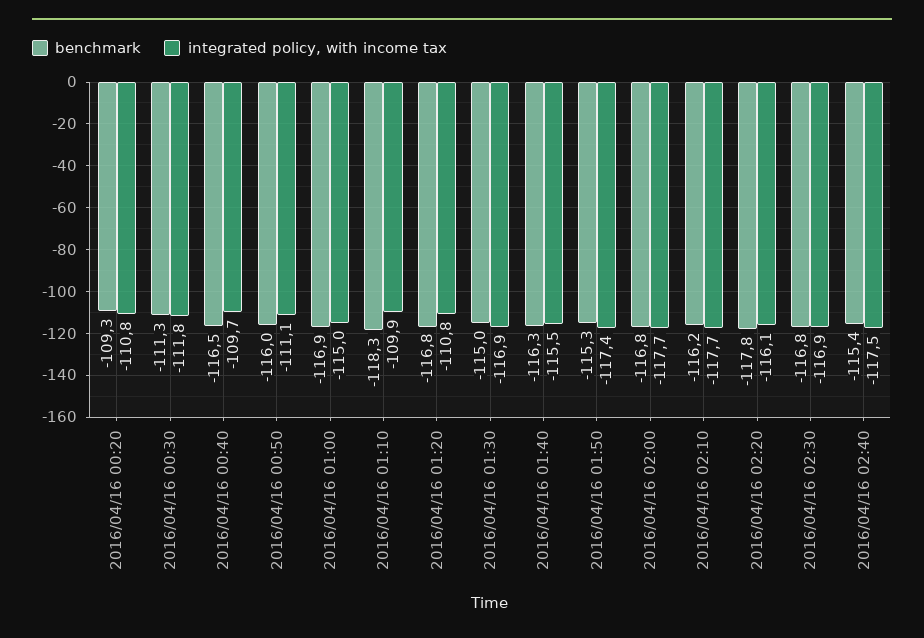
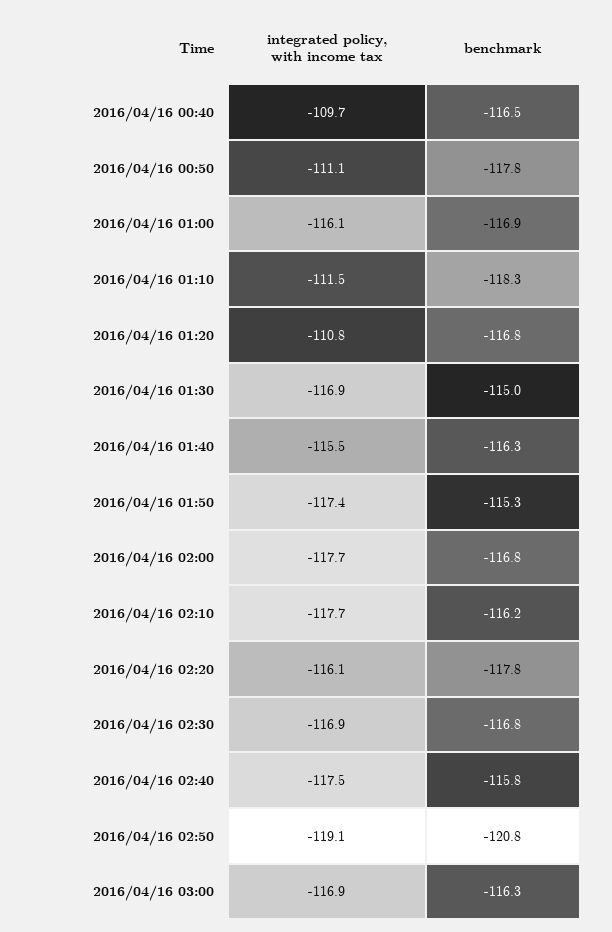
benchmark, 2016/04/16 00:20: -109.3 -> none
integrated policy, with income tax, 2016/04/16 00:20: -110.8 -> none
benchmark, 2016/04/16 00:30: -111.3 -> none
integrated policy, with income tax, 2016/04/16 00:30: -111.8 -> none
benchmark, 2016/04/16 00:50: -116 -> -117.8
integrated policy, with income tax, 2016/04/16 01:00: -115 -> -116.1
integrated policy, with income tax, 2016/04/16 01:10: -109.9 -> -111.5
benchmark, 2016/04/16 02:40: -115.4 -> -115.8
integrated policy, with income tax, 2016/04/16 02:50: none -> -119.1
benchmark, 2016/04/16 02:50: none -> -120.8
integrated policy, with income tax, 2016/04/16 03:00: none -> -116.9
benchmark, 2016/04/16 03:00: none -> -116.3

